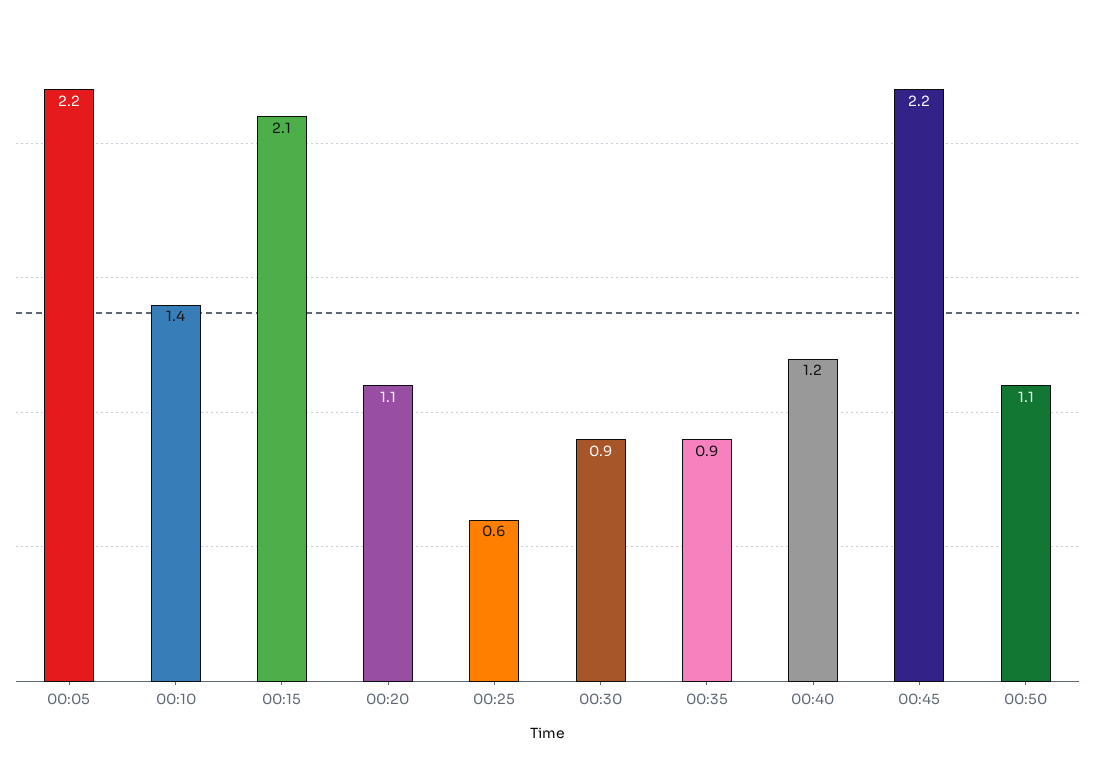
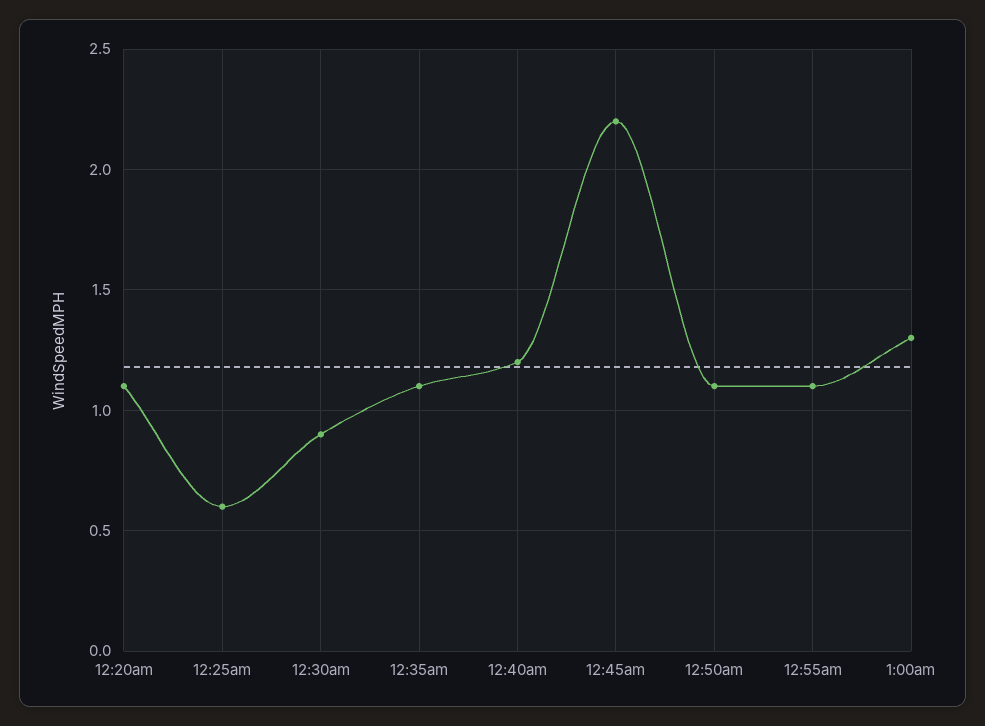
00:05: 2.2 -> none
00:10: 1.4 -> none
00:15: 2.1 -> none
00:35: 0.9 -> 1.1
12:55am: none -> 1.1
1:00am: none -> 1.3

